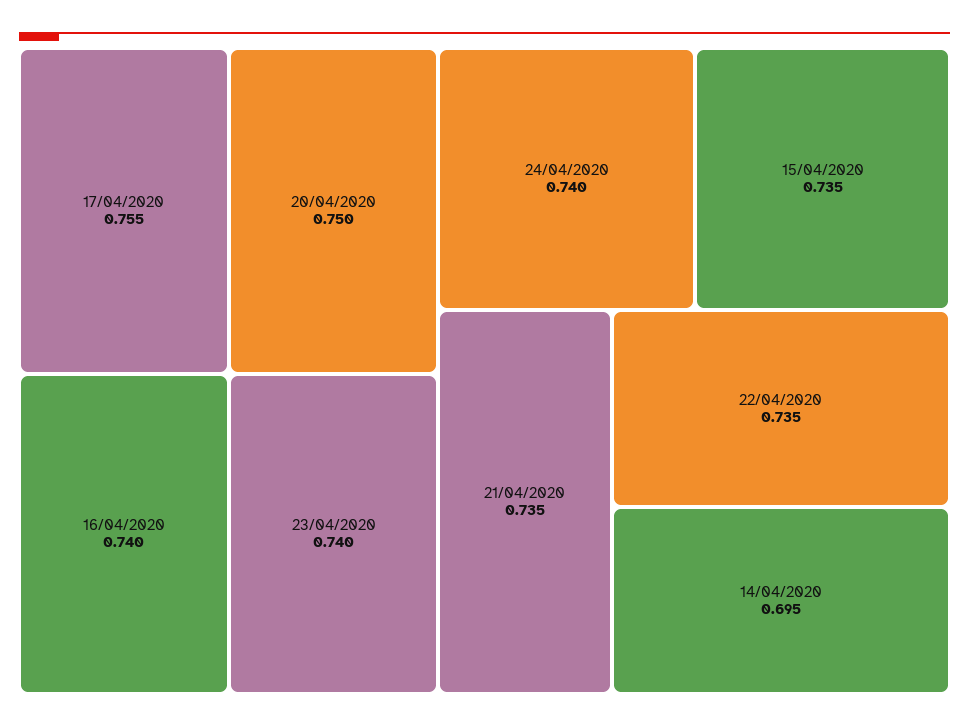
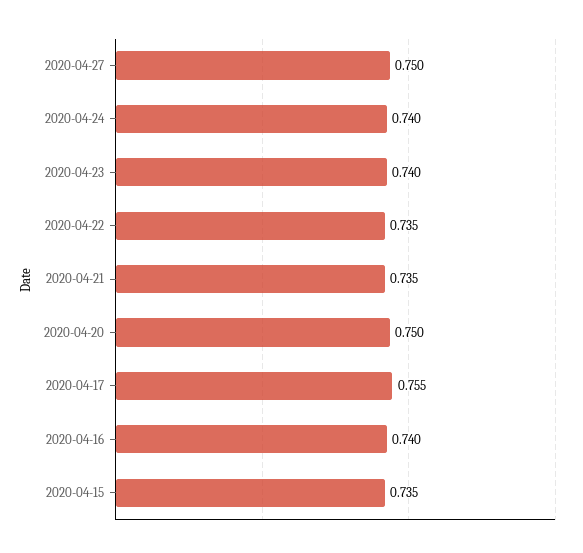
14/04/2020: 0.695 -> none
2020-04-27: none -> 0.75

